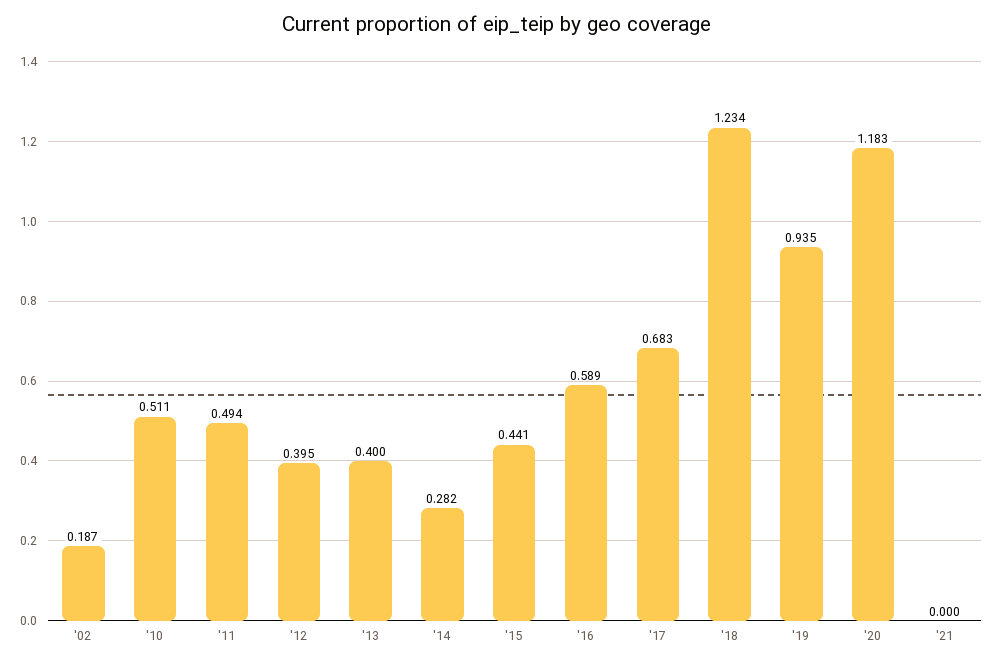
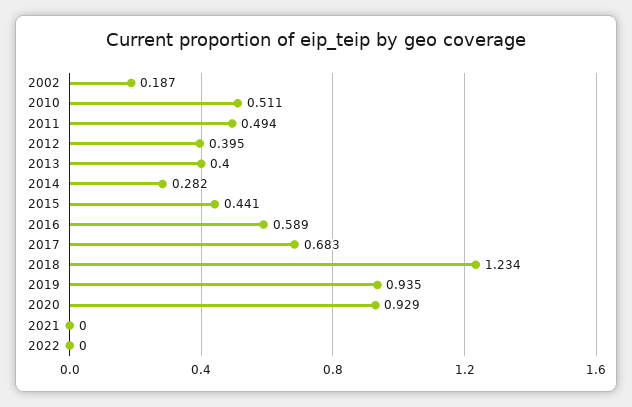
'20: 1.183 -> 0.929
2022: none -> 0

